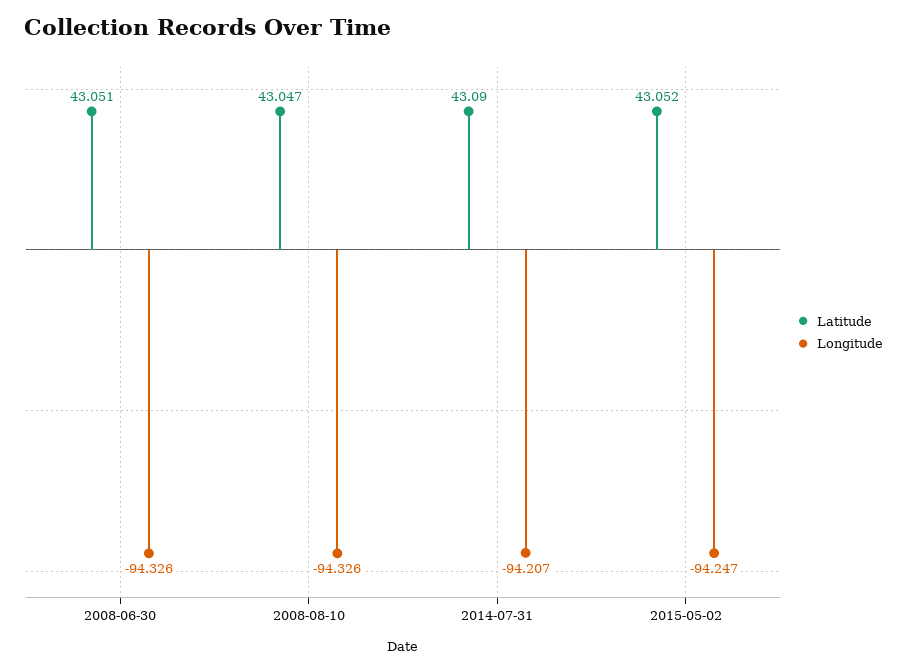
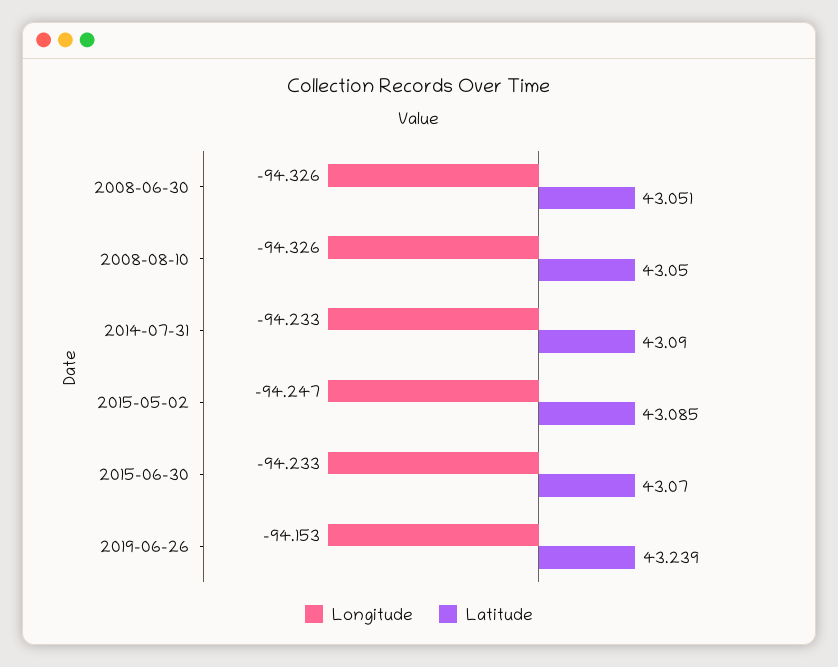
Latitude, 2008-08-10: 43.047 -> 43.05
Longitude, 2014-07-31: -94.207 -> -94.233
Latitude, 2015-05-02: 43.052 -> 43.085
Longitude, 2015-06-30: none -> -94.233
Latitude, 2015-06-30: none -> 43.07
Longitude, 2019-06-26: none -> -94.153
Latitude, 2019-06-26: none -> 43.239

